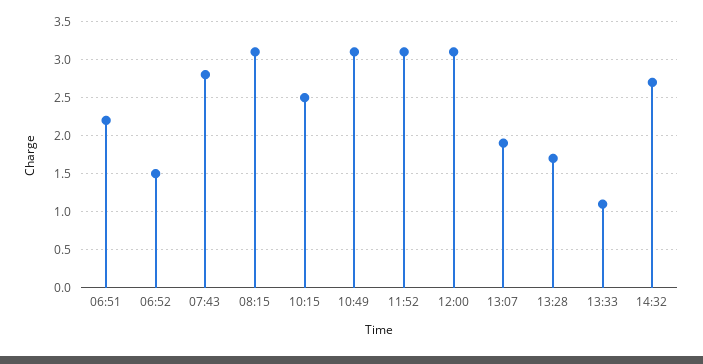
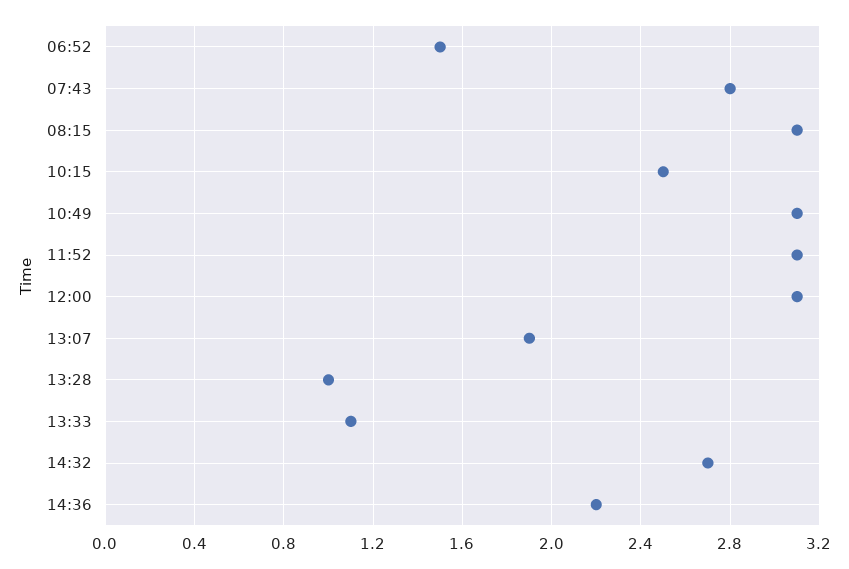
06:51: 2.2 -> none
13:28: 1.7 -> 1
14:36: none -> 2.2

